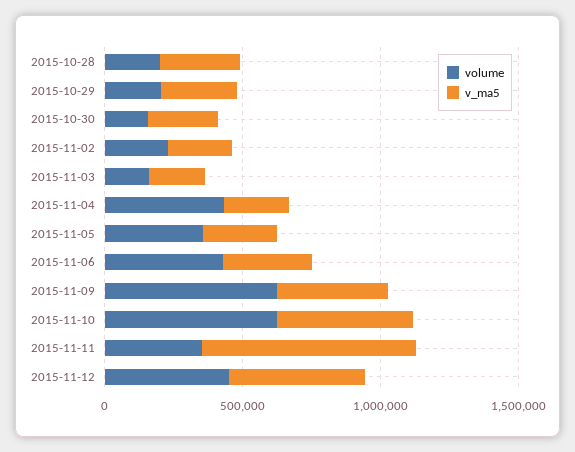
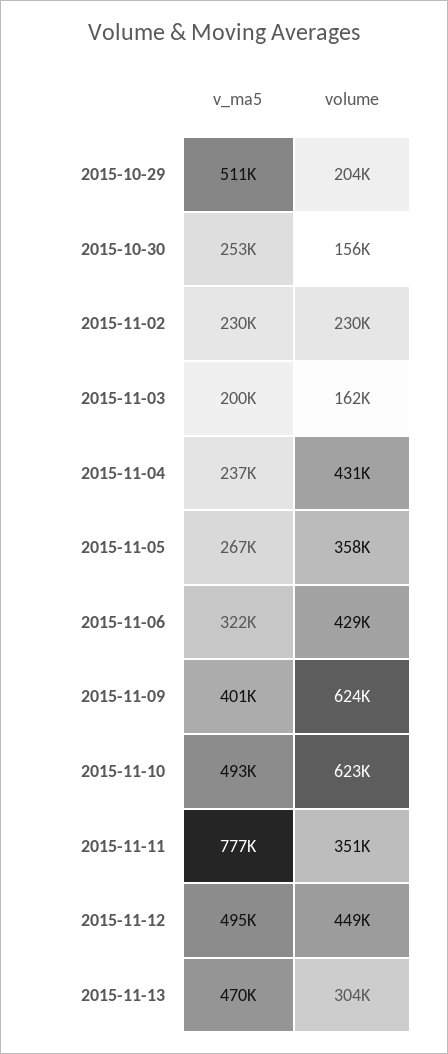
volume, 2015-10-28: 200000 -> none
v_ma5, 2015-10-28: 300000 -> none
v_ma5, 2015-10-29: 300000 -> 511000
v_ma5, 2015-11-13: none -> 470000
volume, 2015-11-13: none -> 304000

